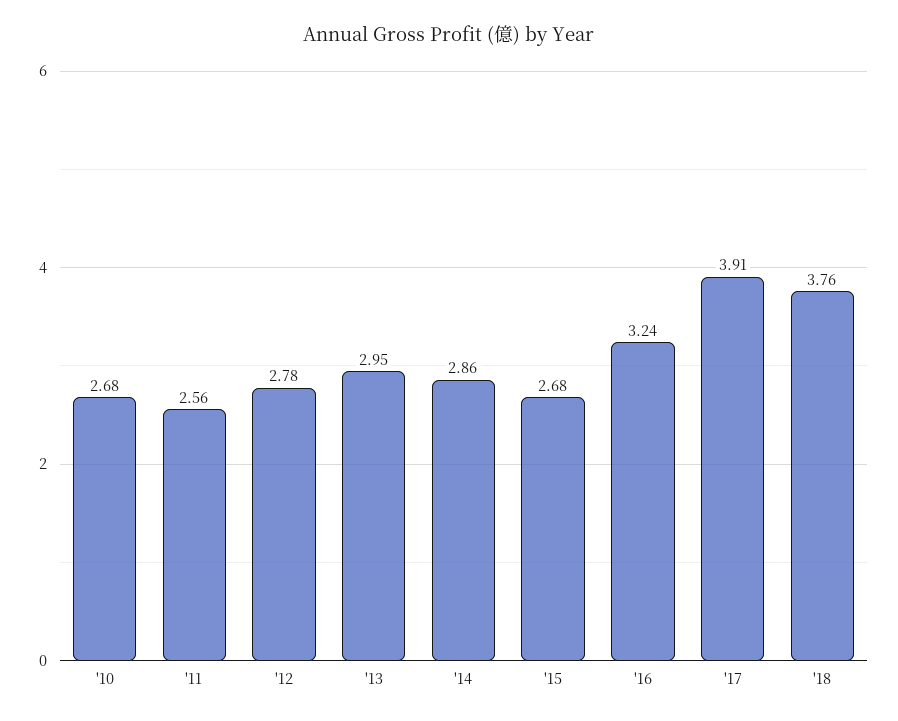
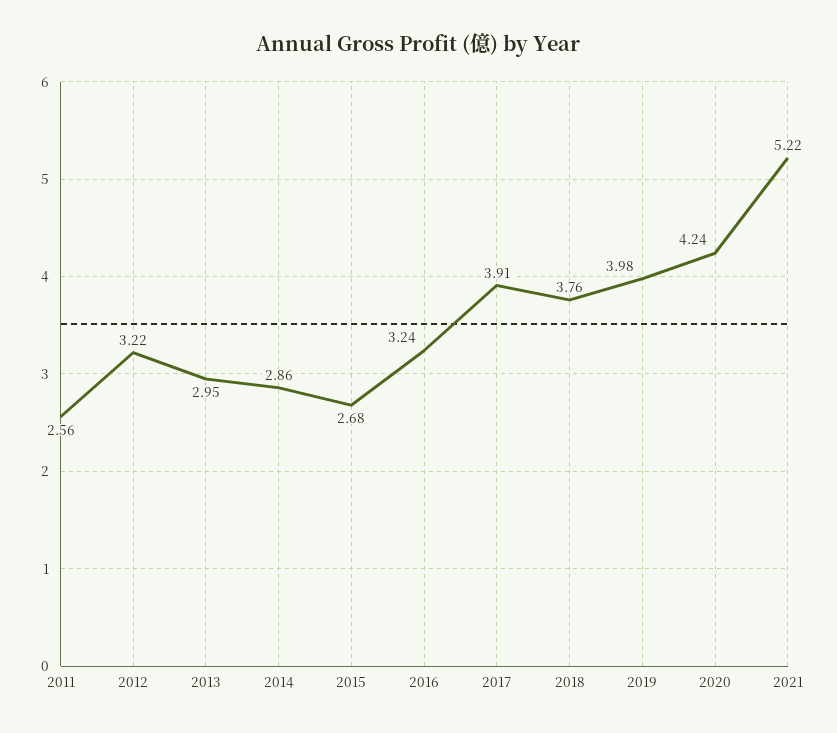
'10: 2.68 -> none
'12: 2.78 -> 3.22
2019: none -> 3.98
2020: none -> 4.24
2021: none -> 5.22

